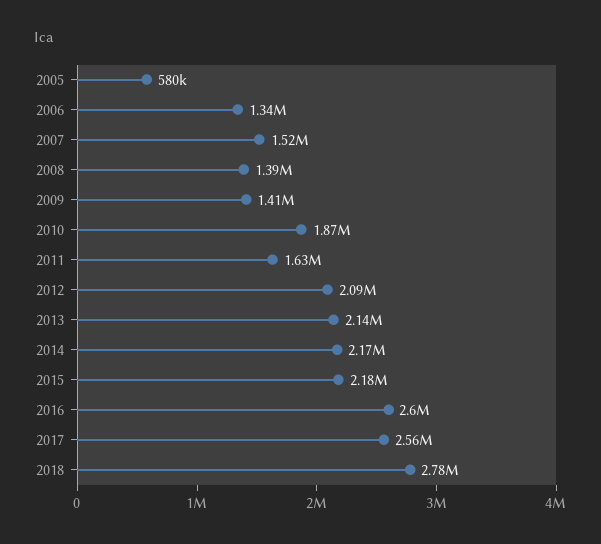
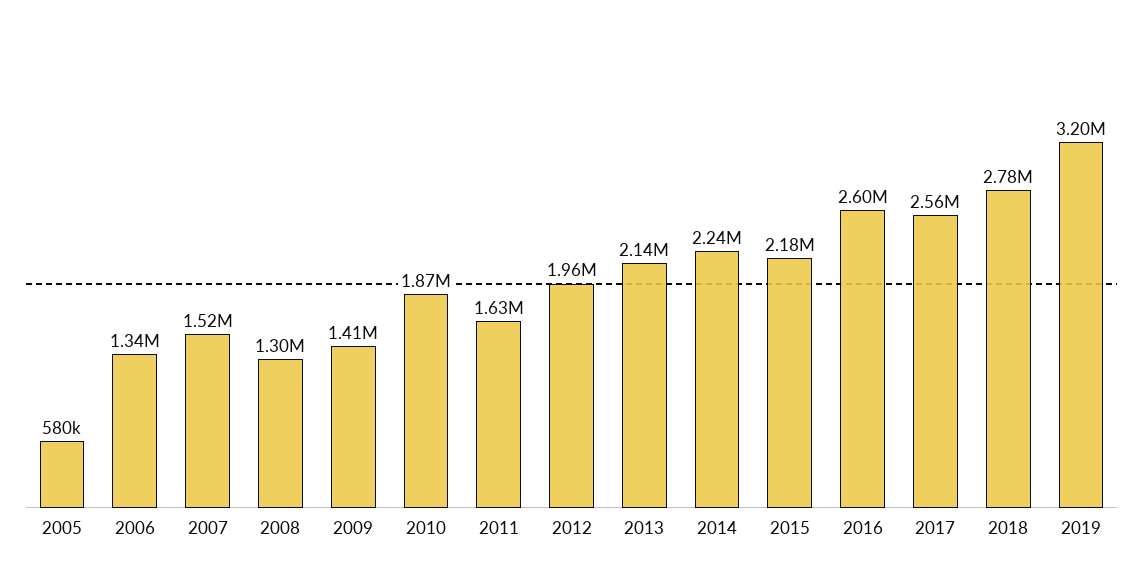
2008: 1390000 -> 1300000
2012: 2090000 -> 1960000
2014: 2170000 -> 2240000
2019: none -> 3200000

